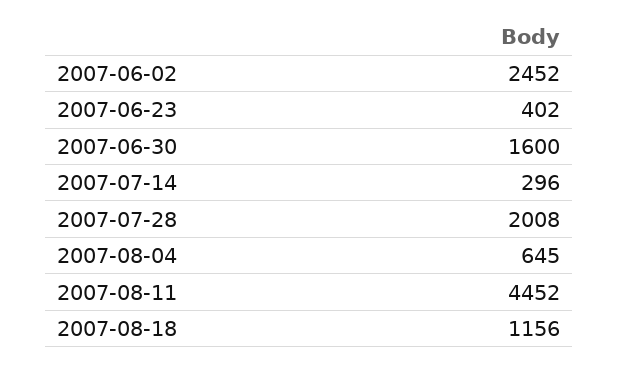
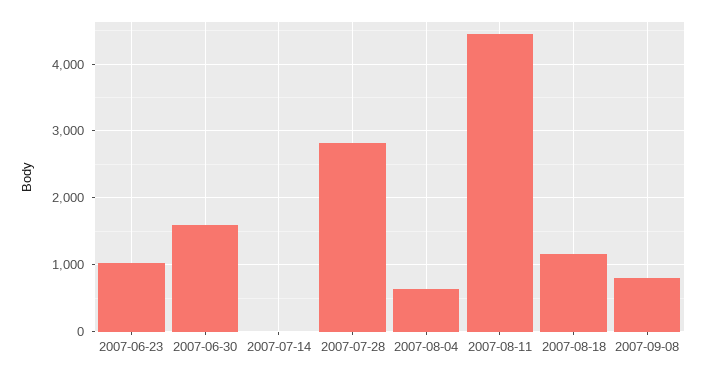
2007-06-02: 2452 -> none
2007-06-23: 402 -> 1000
2007-07-14: 296 -> 0
2007-07-28: 2008 -> 2800
2007-09-08: none -> 800

